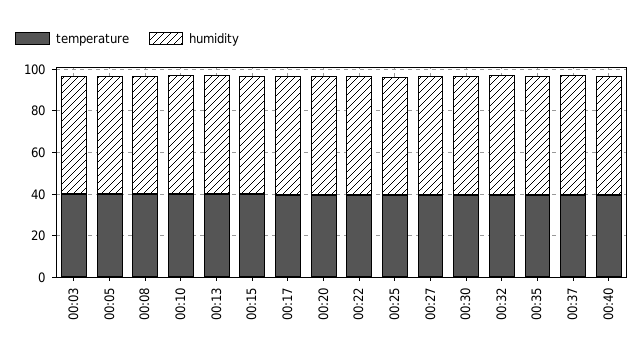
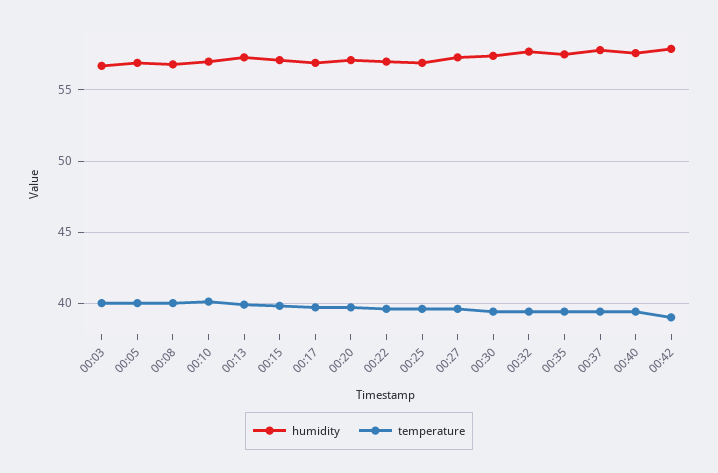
humidity, 00:42: none -> 58
temperature, 00:42: none -> 39

